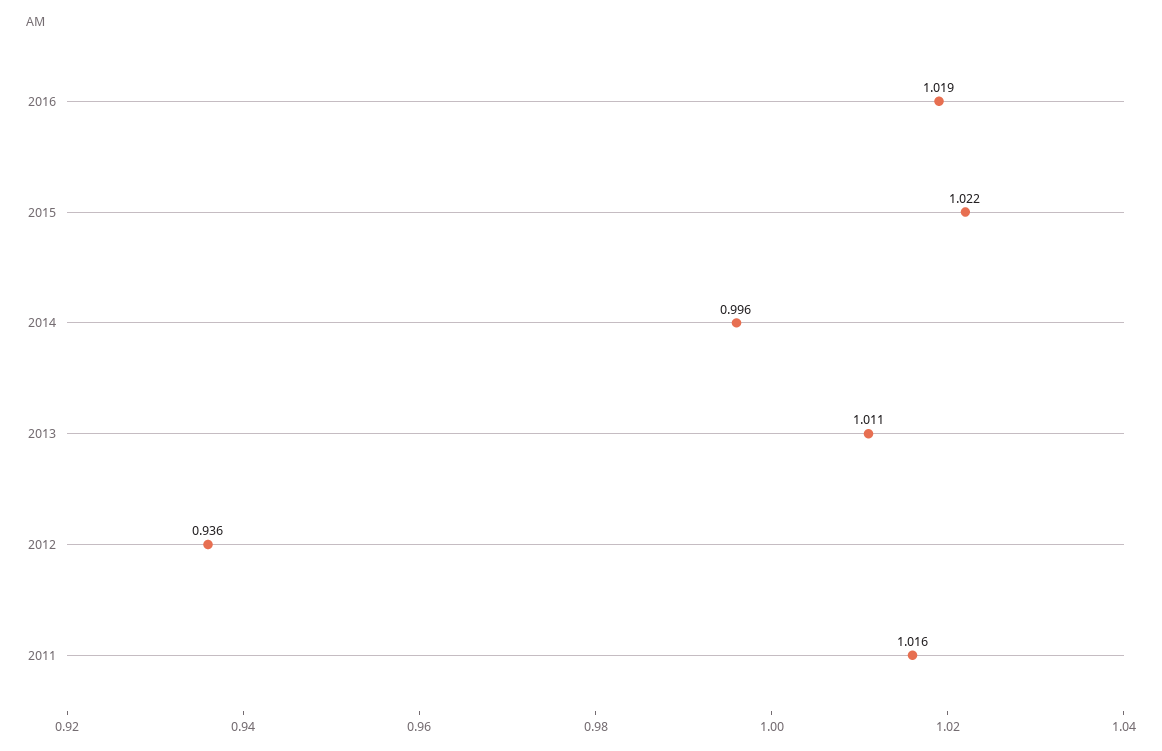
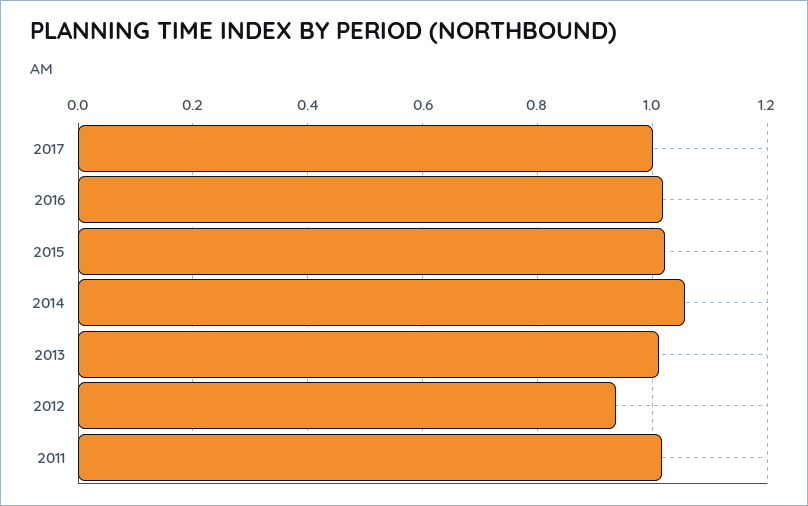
2014: 0.996 -> 1.06
2017: none -> 1

